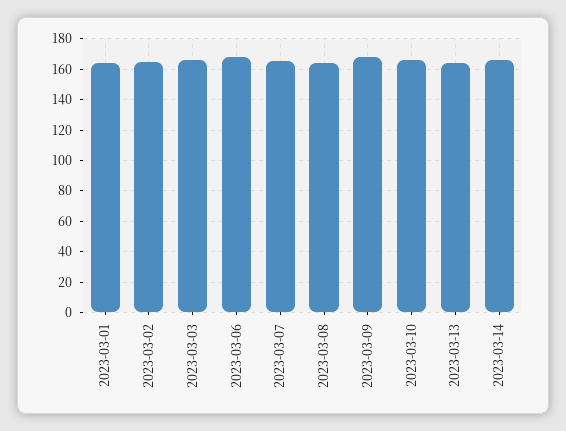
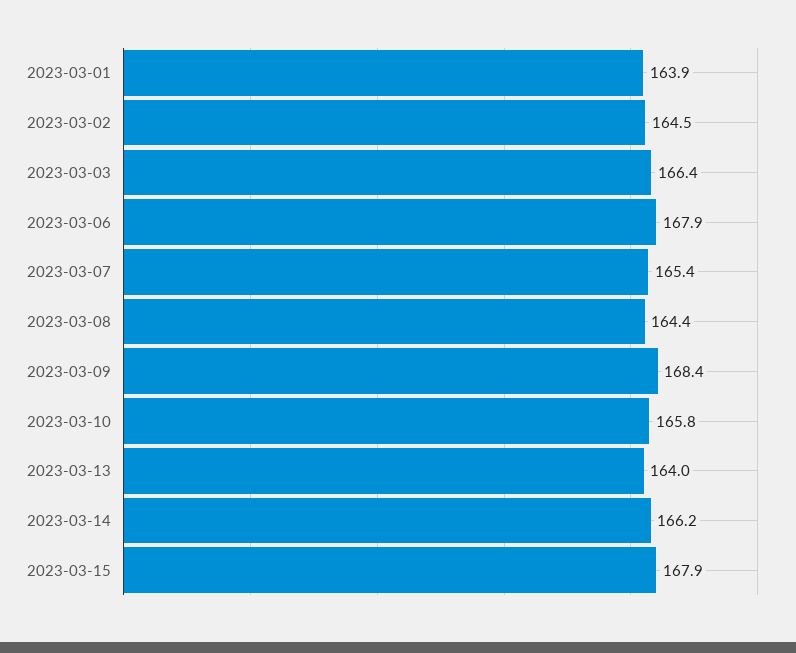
2023-03-15: none -> 167.9

